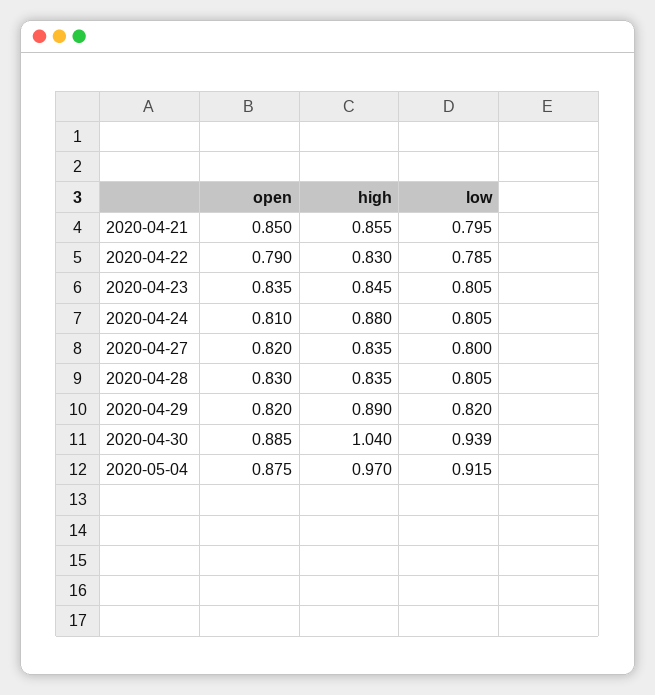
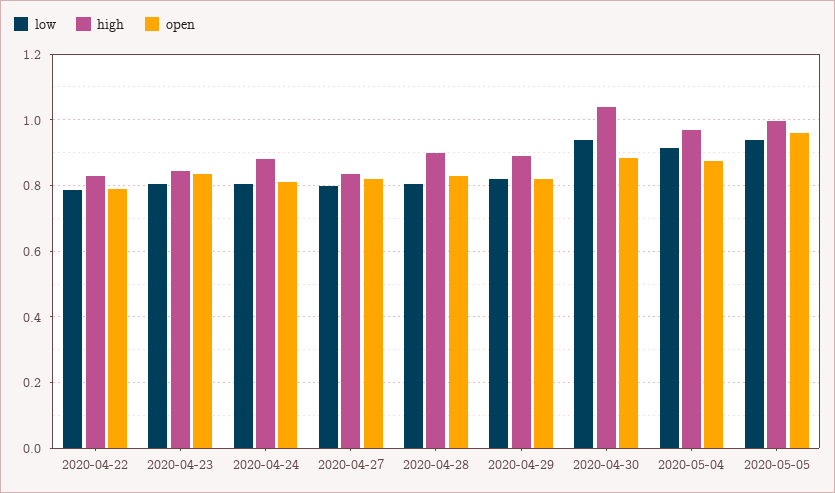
open, 2020-04-21: 0.85 -> none
high, 2020-04-21: 0.855 -> none
low, 2020-04-21: 0.795 -> none
high, 2020-04-28: 0.835 -> 0.9
low, 2020-05-05: none -> 0.94
high, 2020-05-05: none -> 1
open, 2020-05-05: none -> 0.96

